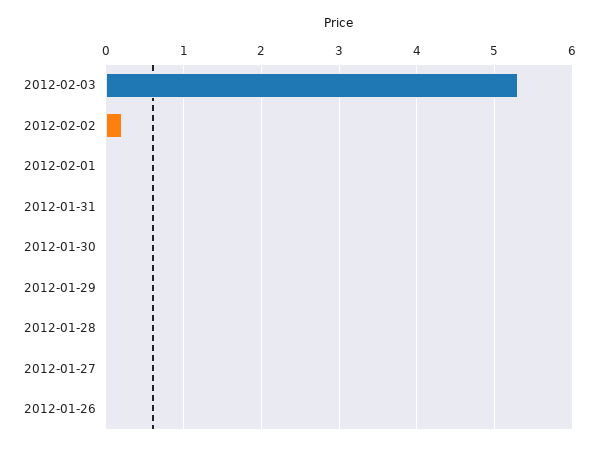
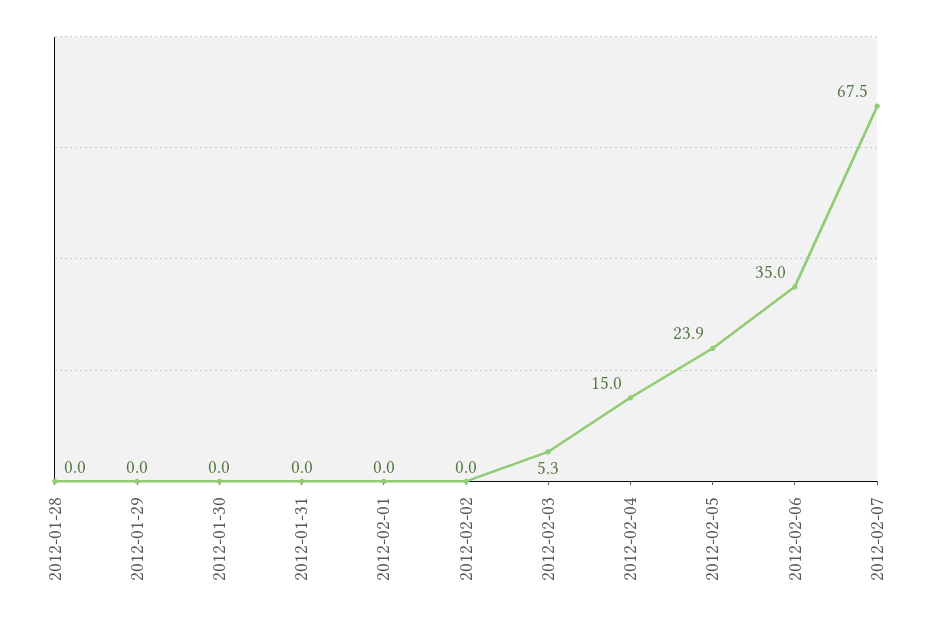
2012-02-02: 0.2 -> 0
2012-01-27: 0 -> none
2012-01-26: 0 -> none
2012-02-04: none -> 15
2012-02-05: none -> 23.9
2012-02-06: none -> 35
2012-02-07: none -> 67.5

